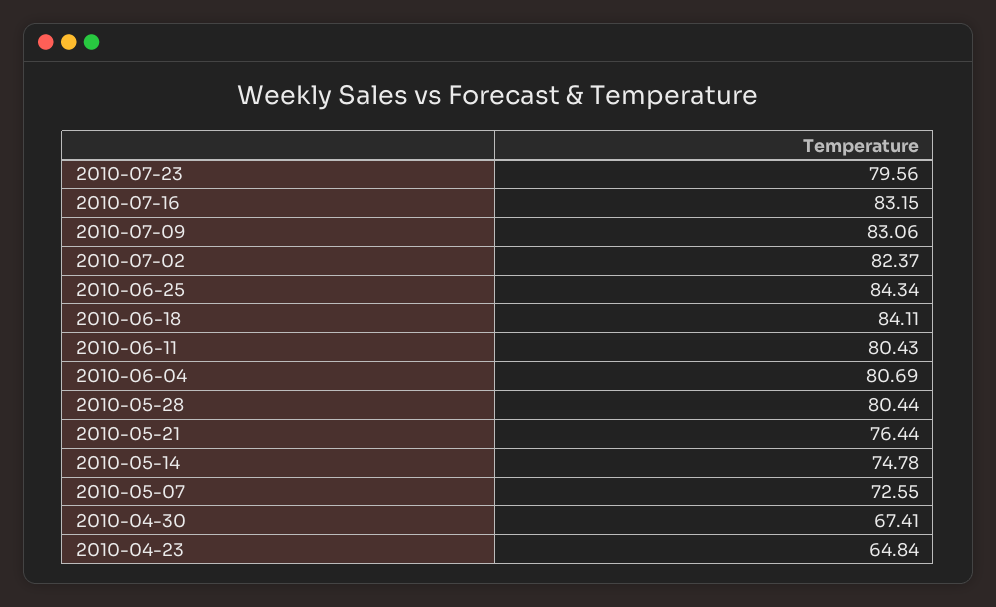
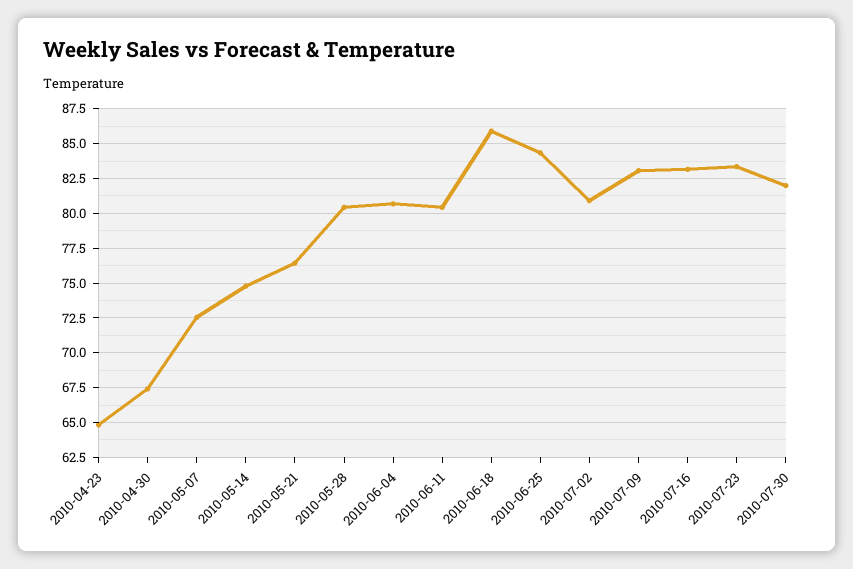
2010-07-23: 79.56 -> 83.5
2010-07-02: 82.37 -> 81
2010-06-18: 84.11 -> 86
2010-07-30: none -> 82

